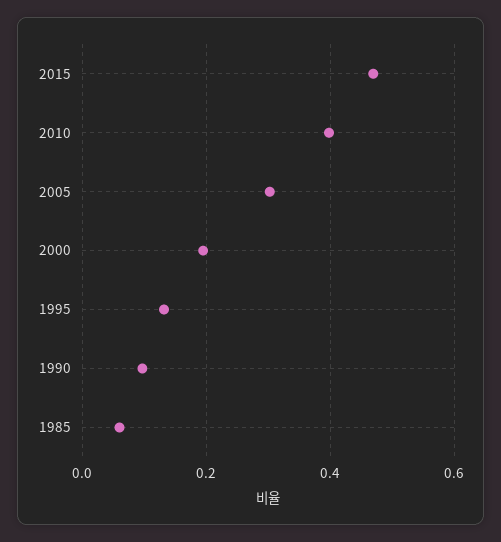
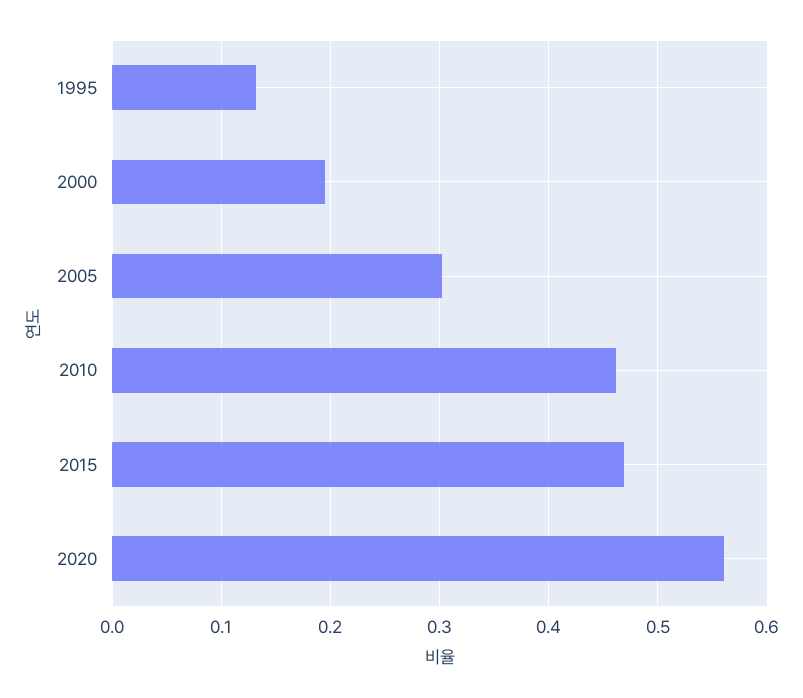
2010: 0.4 -> 0.46
1990: 0.1 -> none
1985: 0.06 -> none
2020: none -> 0.56

